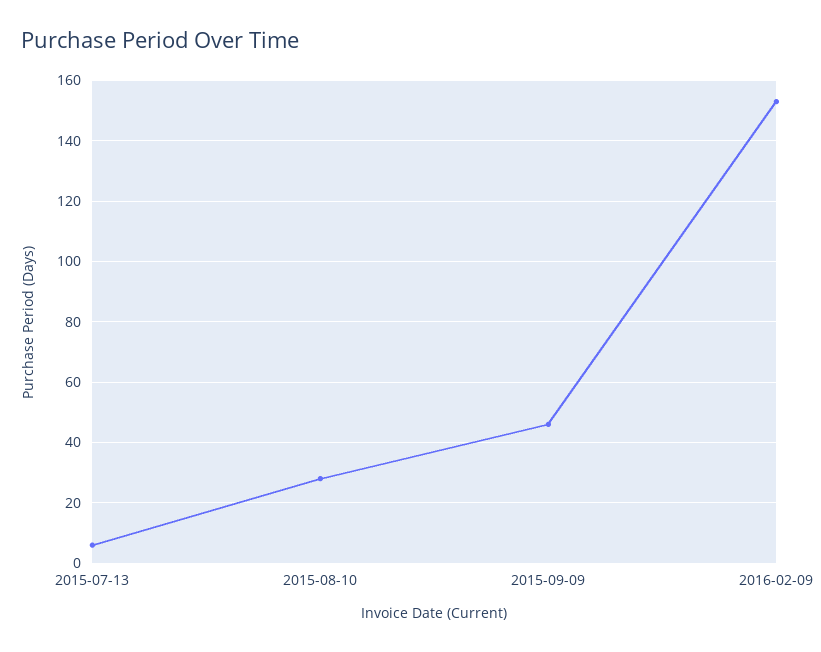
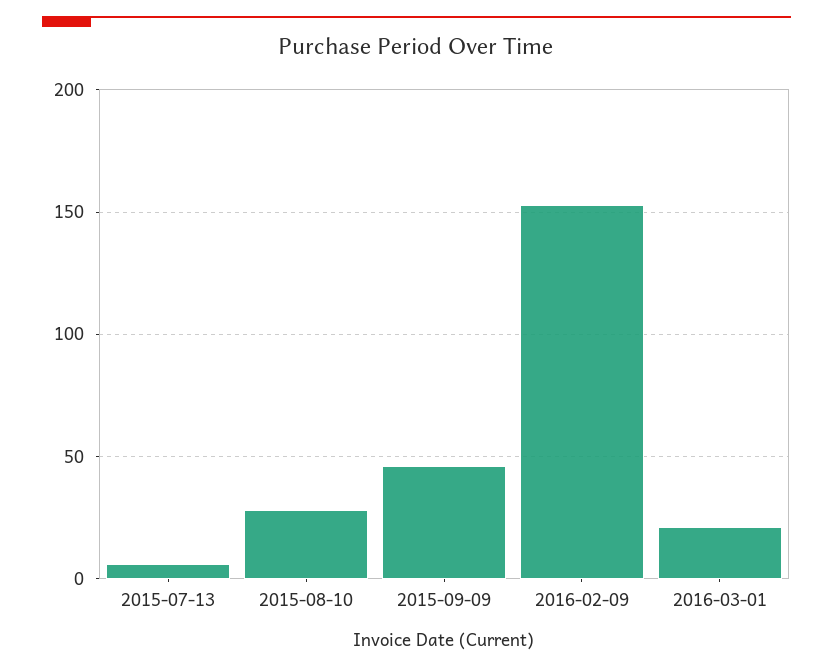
2016-03-01: none -> 20

